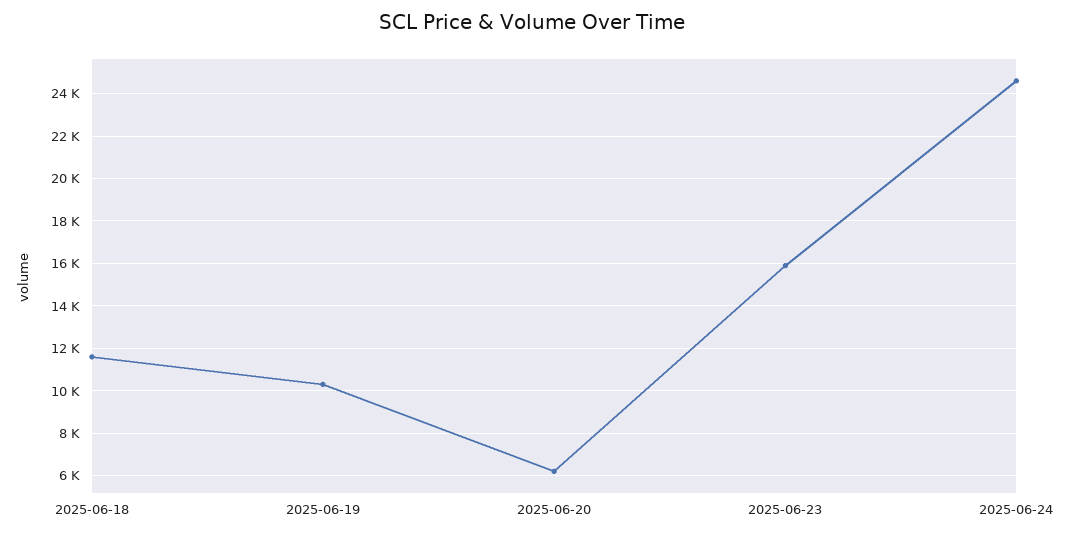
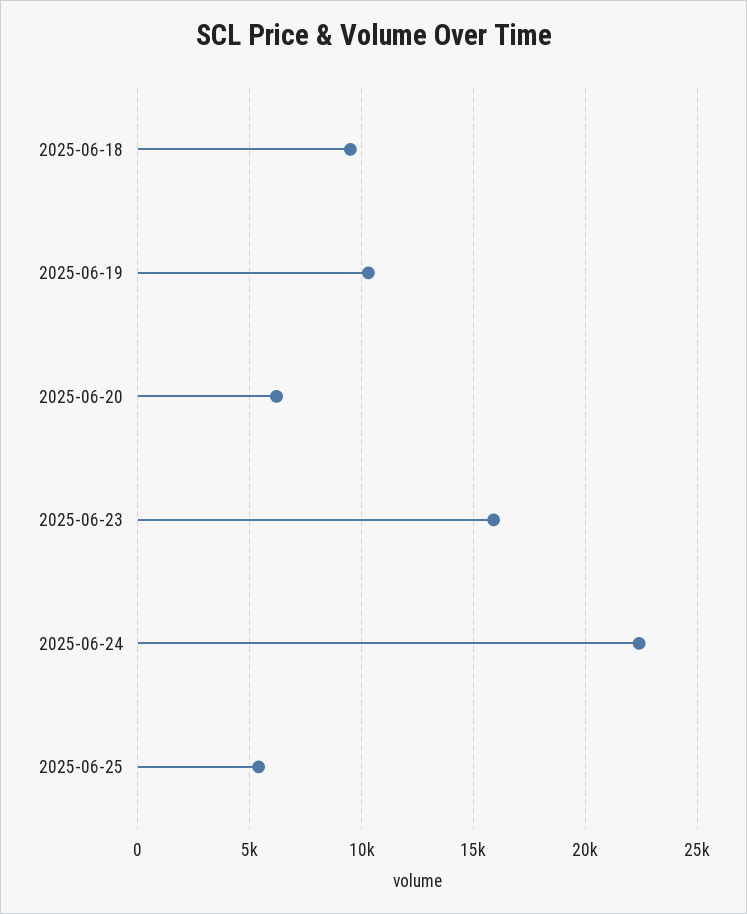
2025-06-18: 11500 -> 9500
2025-06-24: 24500 -> 22500
2025-06-25: none -> 5500

